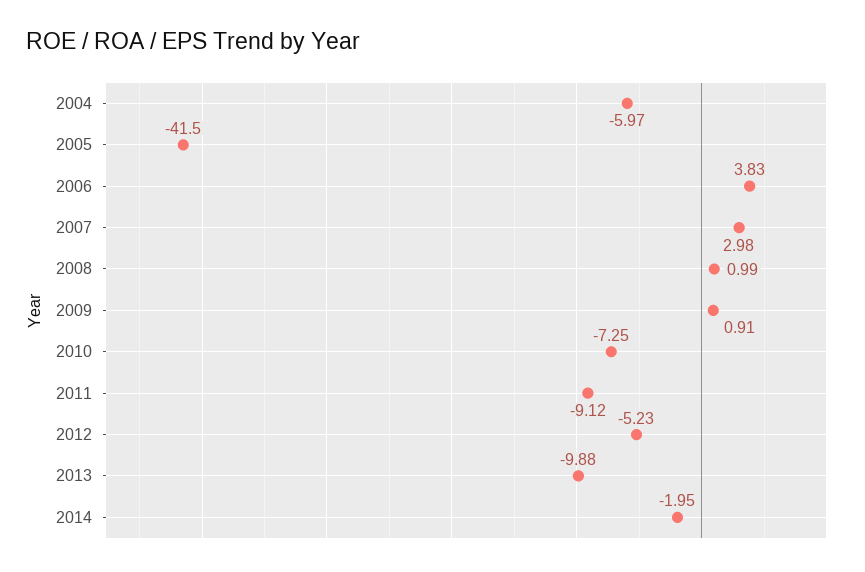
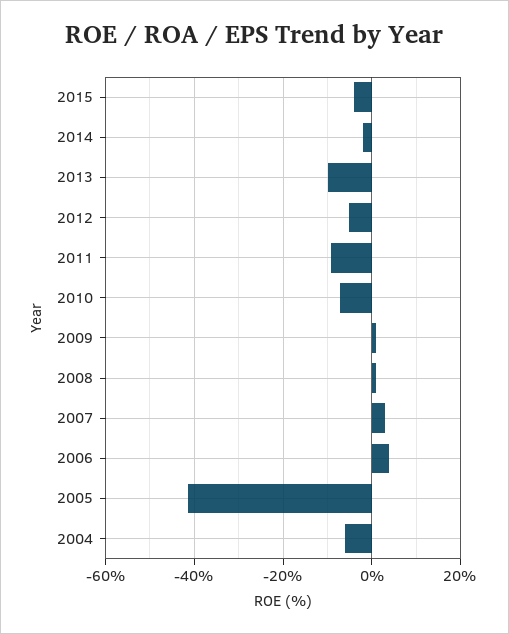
2015: none -> -4

